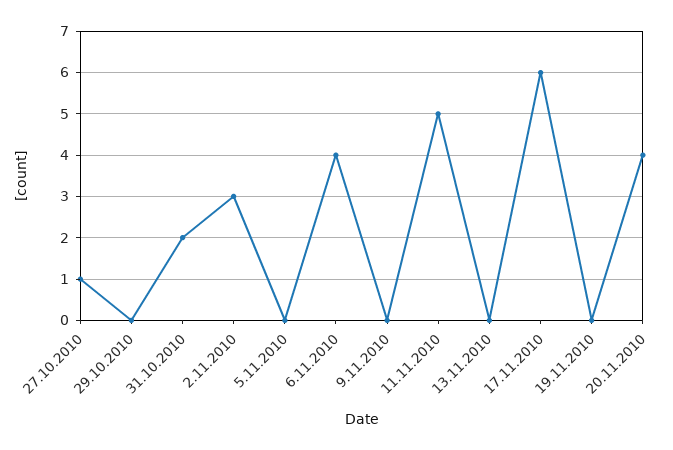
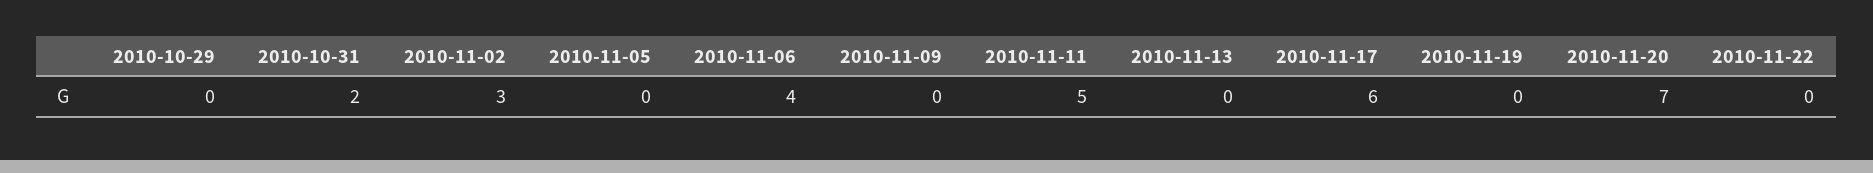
27.10.2010: 1 -> none
20.11.2010: 4 -> 7
2010-11-22: none -> 0

